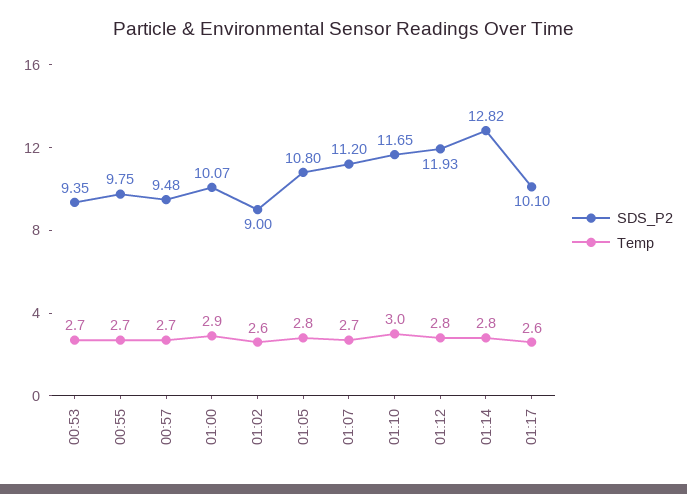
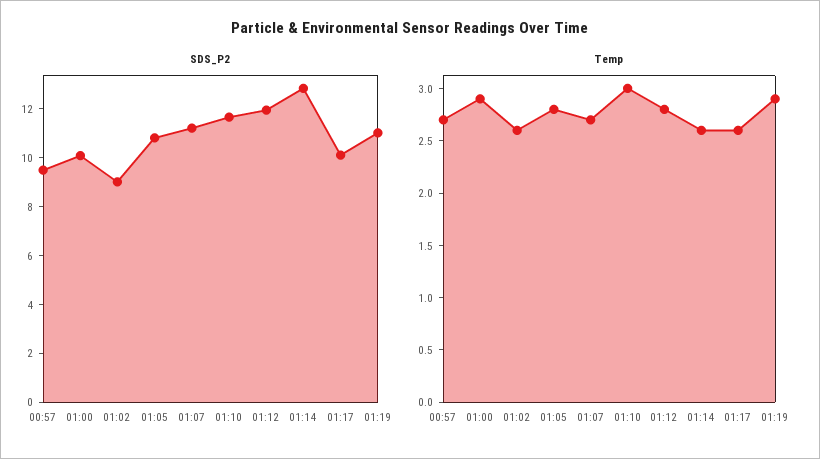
SDS_P2, 00:53: 9.35 -> none
Temp, 00:53: 2.7 -> none
SDS_P2, 00:55: 9.75 -> none
Temp, 00:55: 2.7 -> none
Temp, 01:14: 2.8 -> 2.6
SDS_P2, 01:19: none -> 11
Temp, 01:19: none -> 2.9

